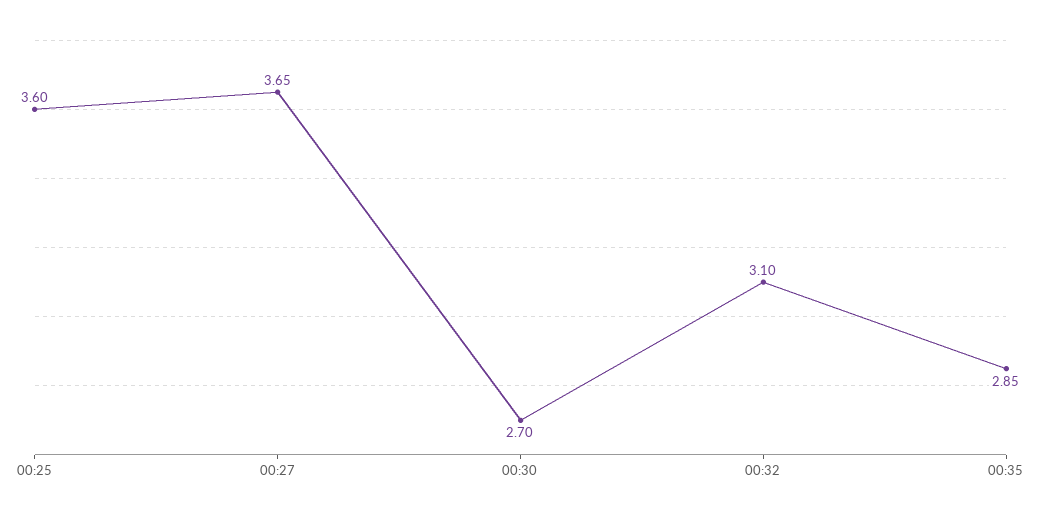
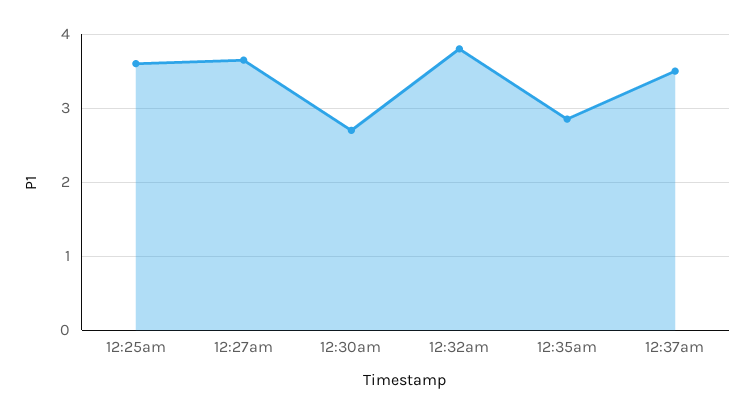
00:32: 3.1 -> 3.8
12:37am: none -> 3.5

